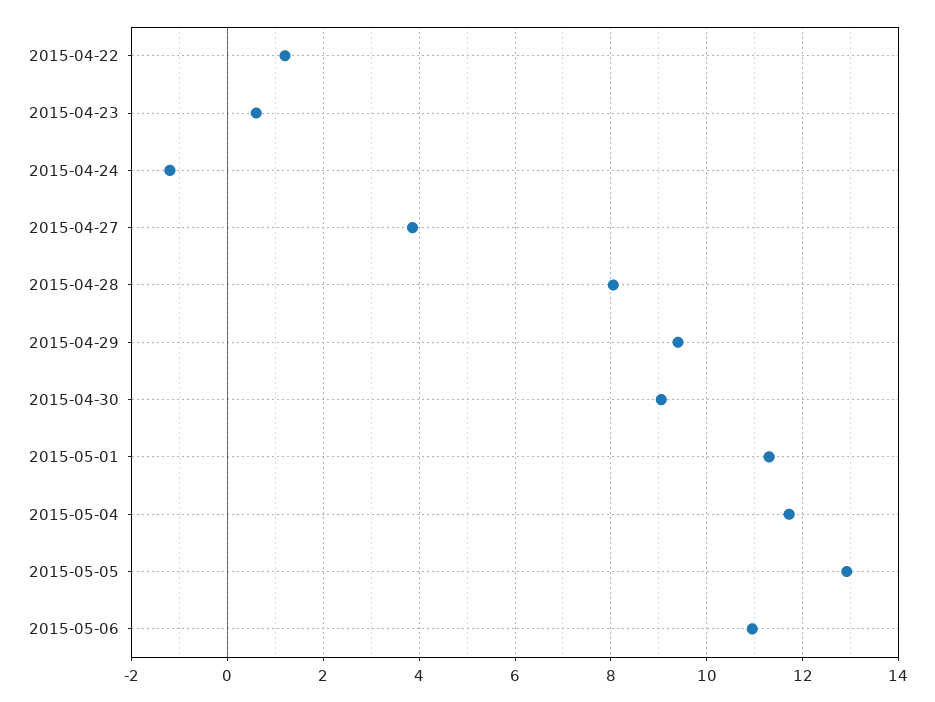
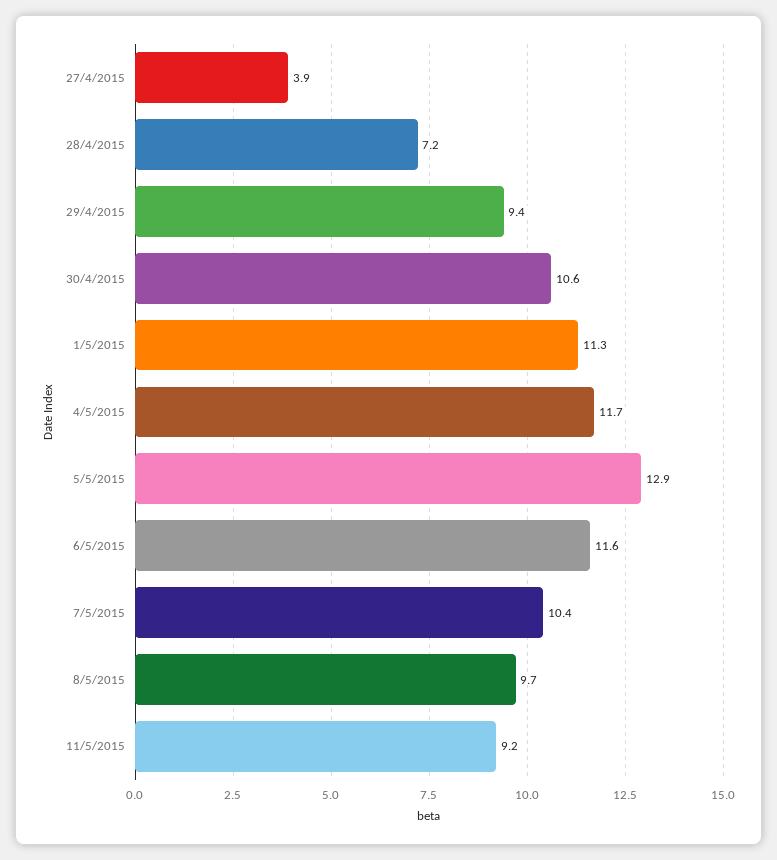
2015-04-22: 1.2 -> none
2015-04-23: 0.6 -> none
2015-04-24: -1.2 -> none
2015-04-28: 8 -> 7.2
2015-04-30: 9 -> 10.6
2015-05-06: 11 -> 11.6
7/5/2015: none -> 10.4
8/5/2015: none -> 9.7
11/5/2015: none -> 9.2

